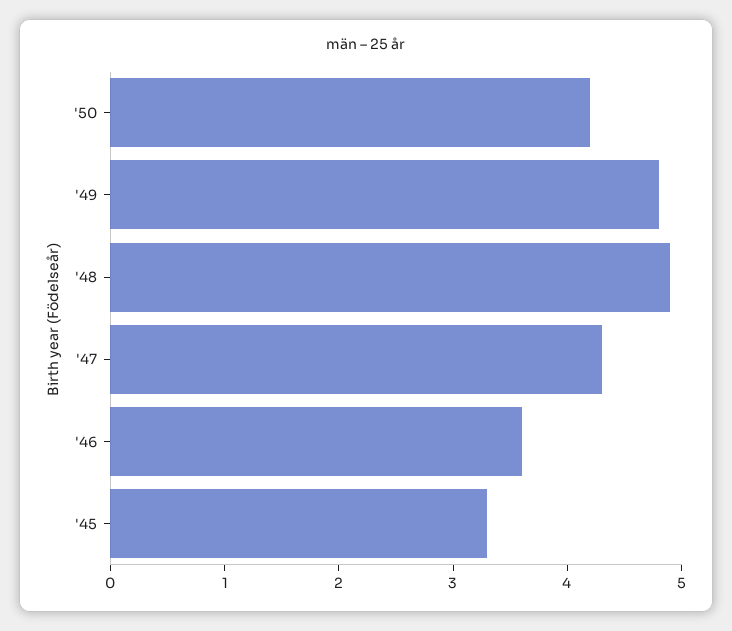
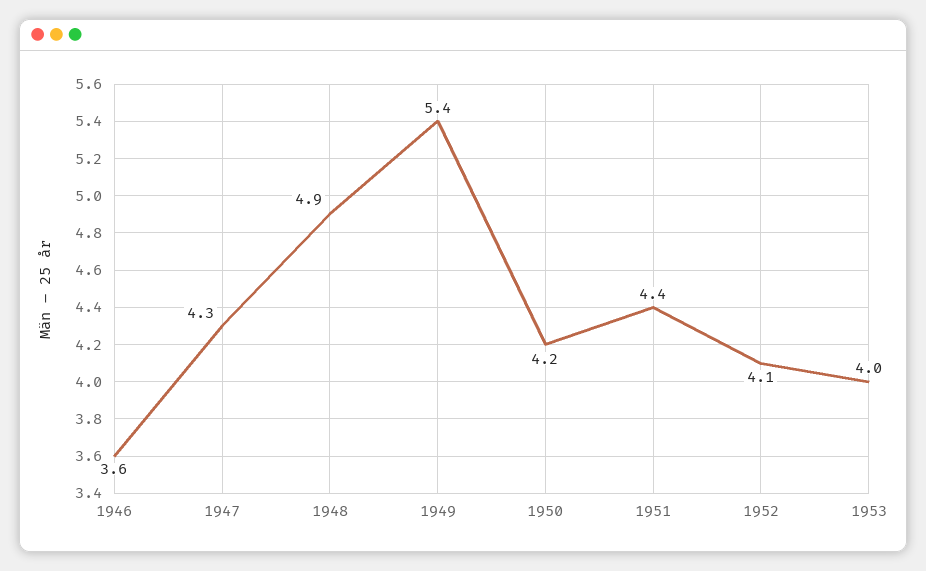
'49: 4.8 -> 5.4
'45: 3.3 -> none
1951: none -> 4.4
1952: none -> 4.1
1953: none -> 4

